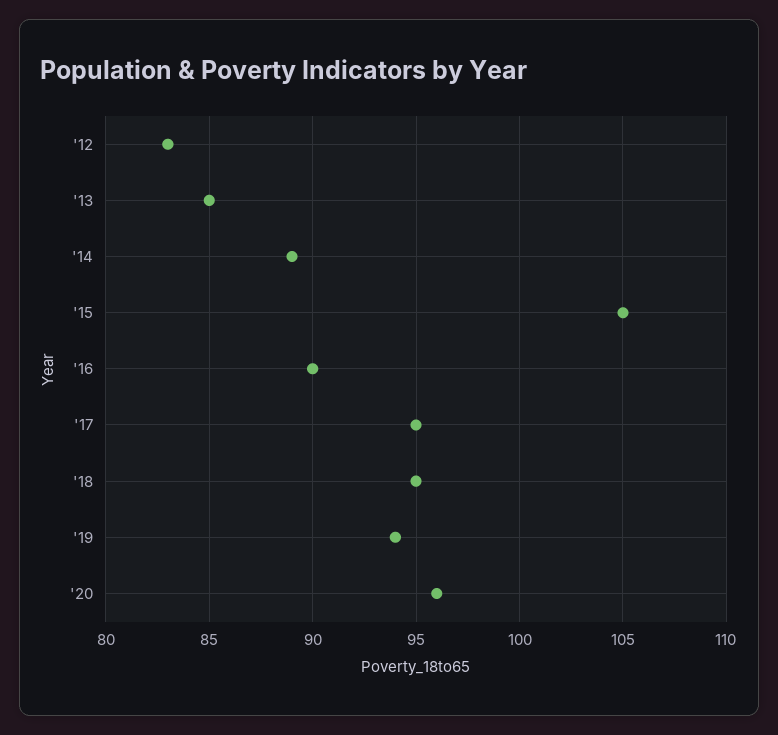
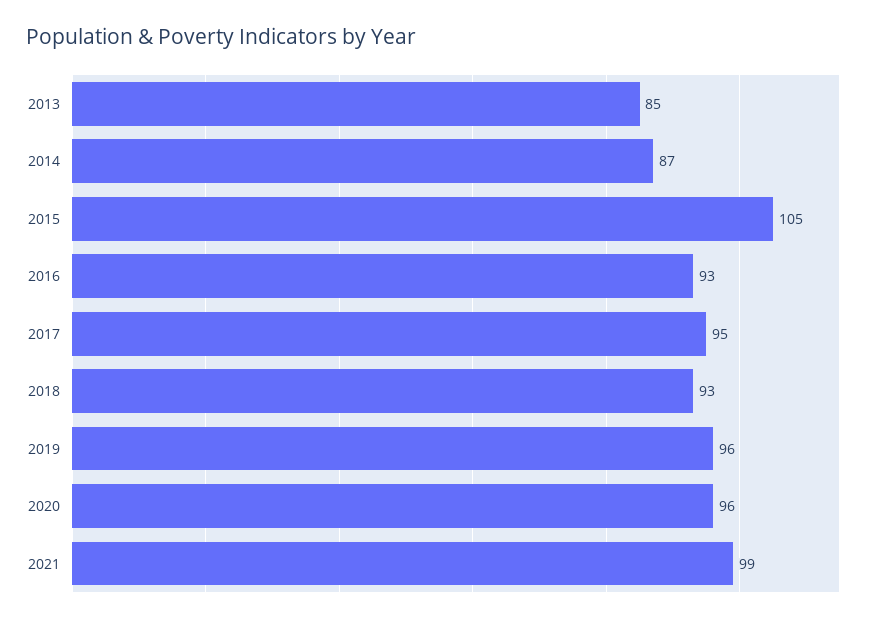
'12: 83 -> none
'14: 89 -> 87
'16: 90 -> 93
'18: 95 -> 93
'19: 94 -> 96
2021: none -> 99

